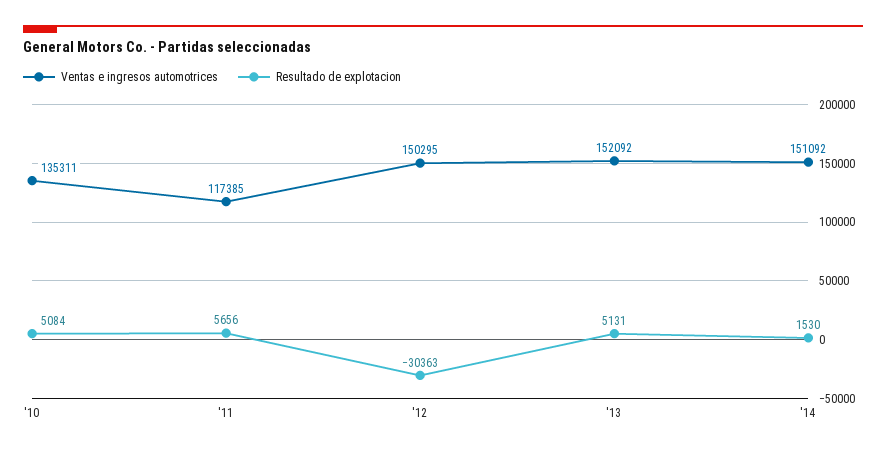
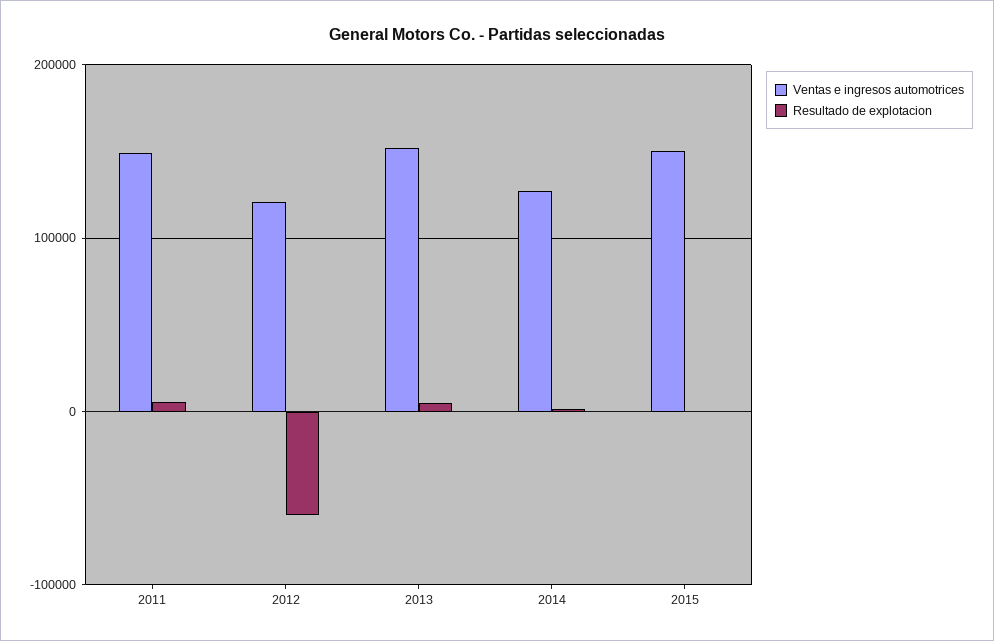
Ventas e ingresos automotrices, '10: 135311 -> none
Resultado de explotacion, '10: 5084 -> none
Ventas e ingresos automotrices, '11: 117385 -> 150000
Ventas e ingresos automotrices, '12: 150295 -> 120000
Resultado de explotacion, '12: -30363 -> -60000
Ventas e ingresos automotrices, '14: 151092 -> 130000
Ventas e ingresos automotrices, 2015: none -> 150000
Resultado de explotacion, 2015: none -> 0

